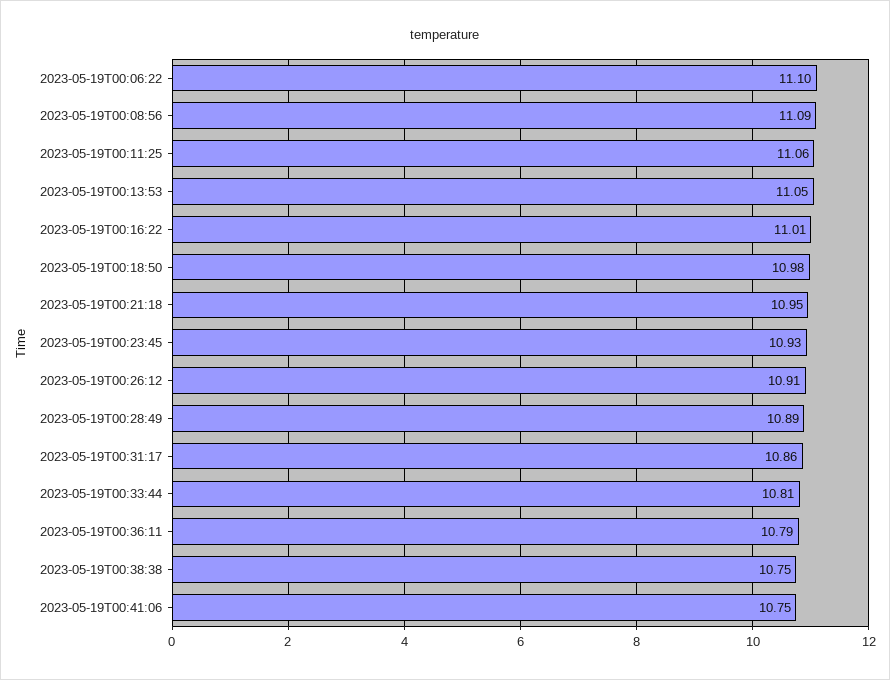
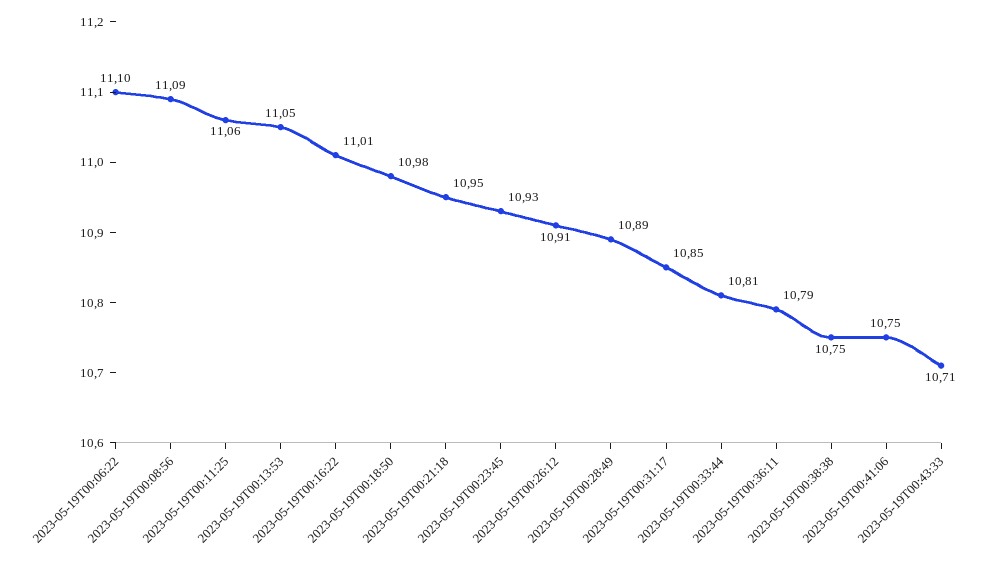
2023-05-19T00:31:17: 10.86 -> 10.85
2023-05-19T00:43:33: none -> 10.71

